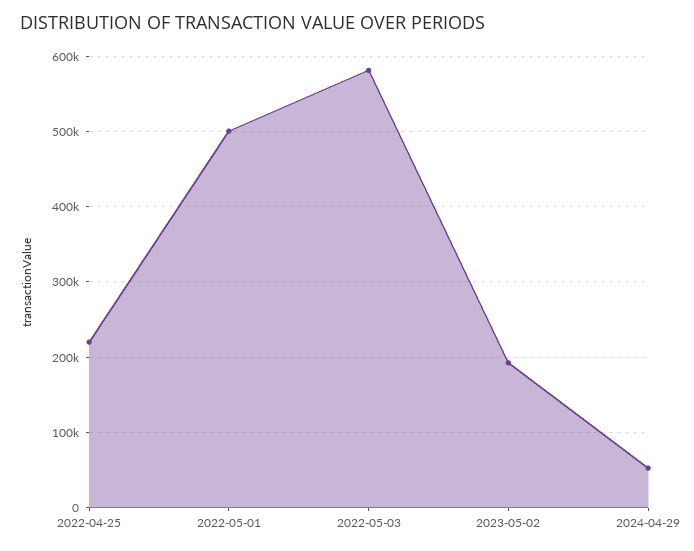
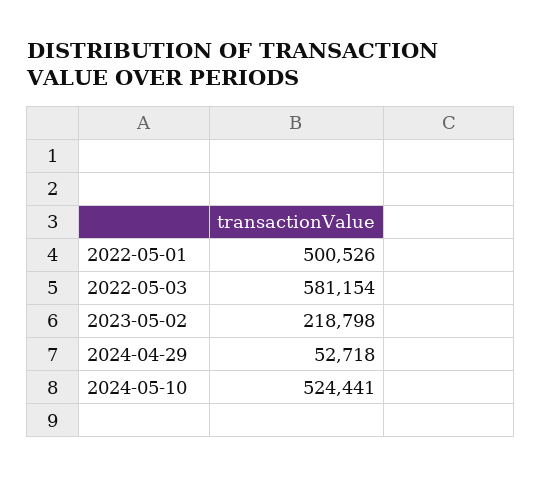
2022-04-25: 220000 -> none
2023-05-02: 190000 -> 218798
2024-05-10: none -> 524441

